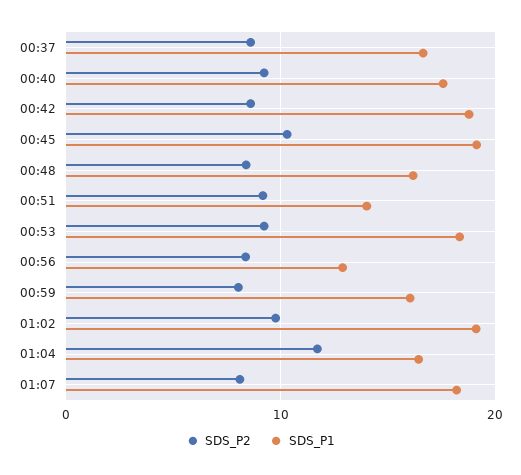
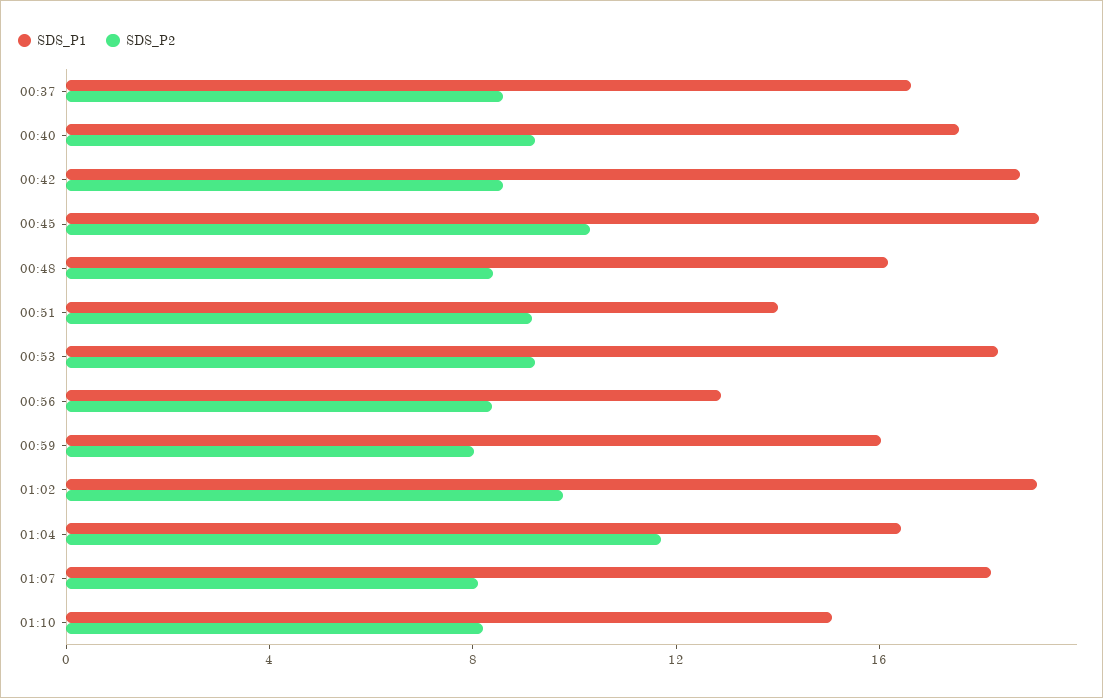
SDS_P1, 01:10: none -> 15
SDS_P2, 01:10: none -> 8

